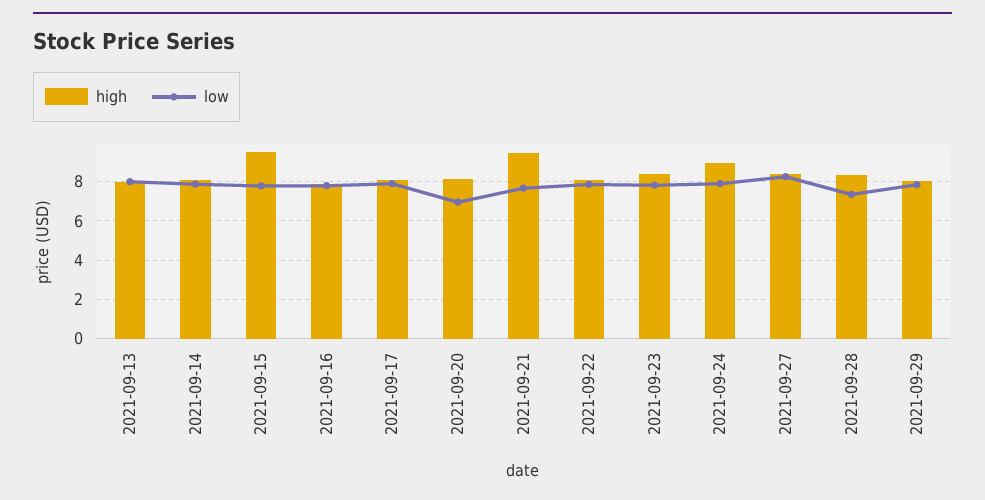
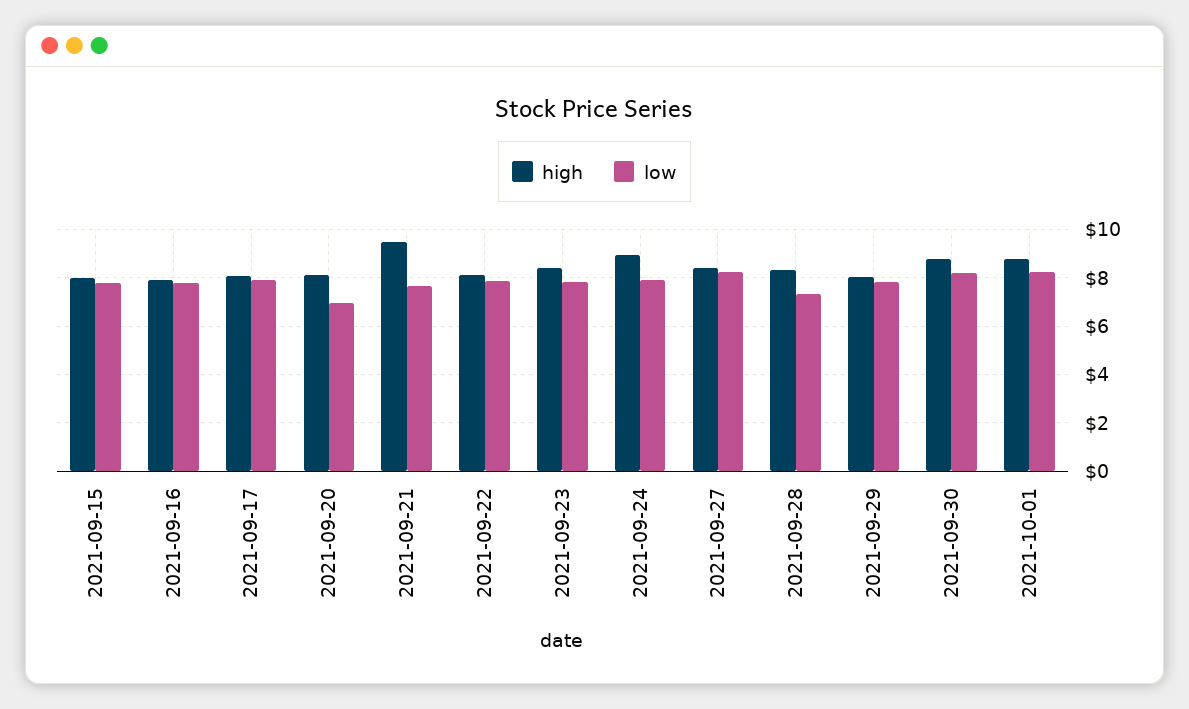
high, 2021-09-13: 8 -> none
low, 2021-09-13: 8 -> none
high, 2021-09-14: 8 -> none
low, 2021-09-14: 8 -> none
high, 2021-09-15: 9.5 -> 8
high, 2021-09-30: none -> 8.75
low, 2021-09-30: none -> 8.25
high, 2021-10-01: none -> 8.75
low, 2021-10-01: none -> 8.25

